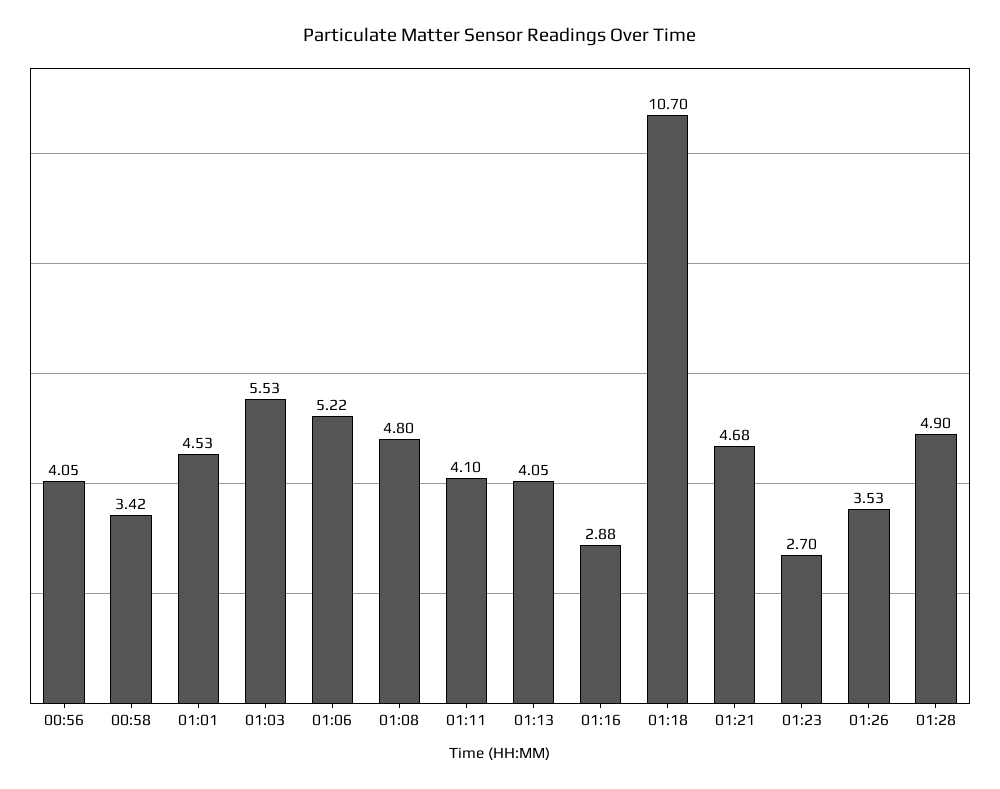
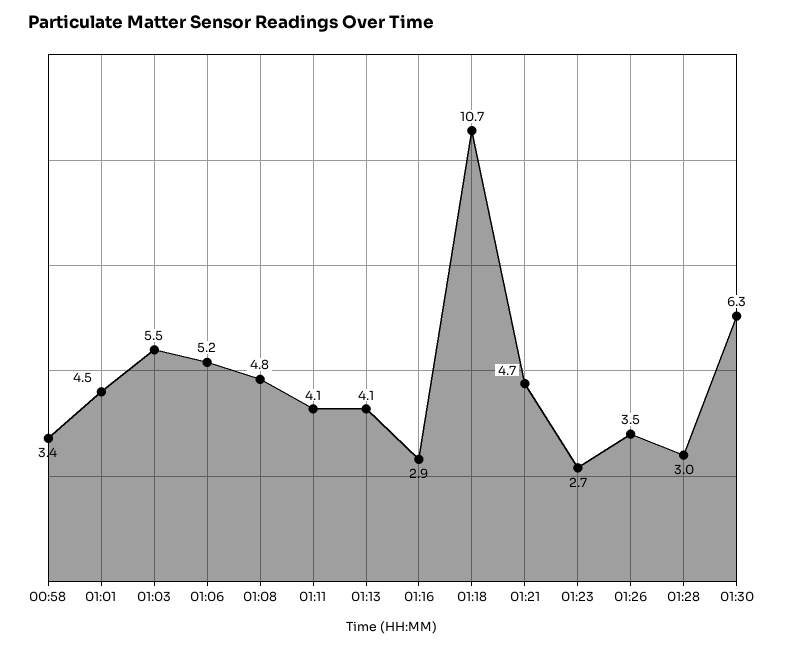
00:56: 4.05 -> none
01:28: 4.9 -> 3
01:30: none -> 6.3

